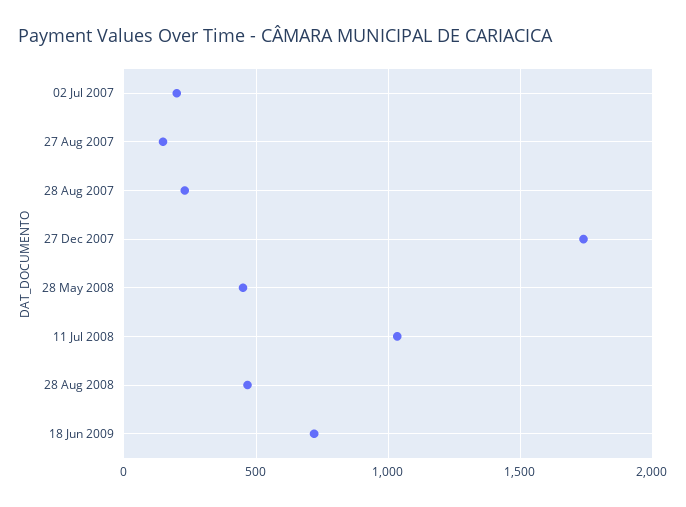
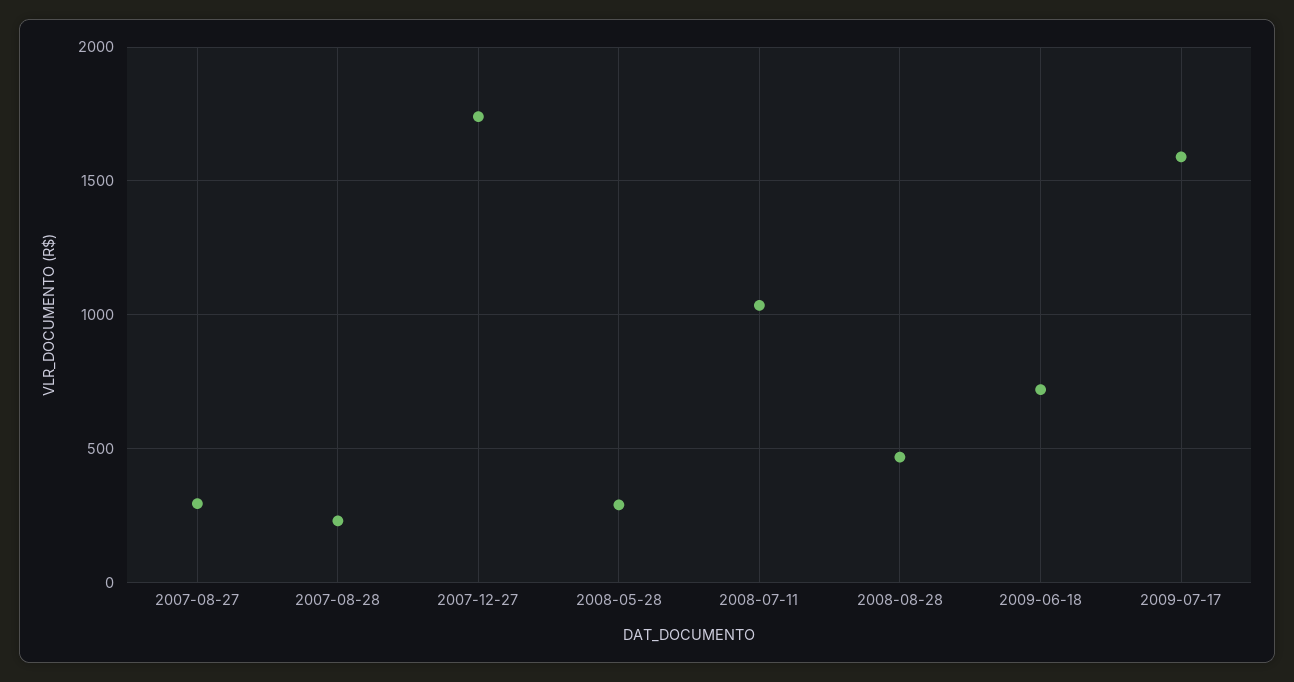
02 Jul 2007: 200 -> none
27 Aug 2007: 150 -> 300
28 May 2008: 450 -> 300
2009-07-17: none -> 1600

